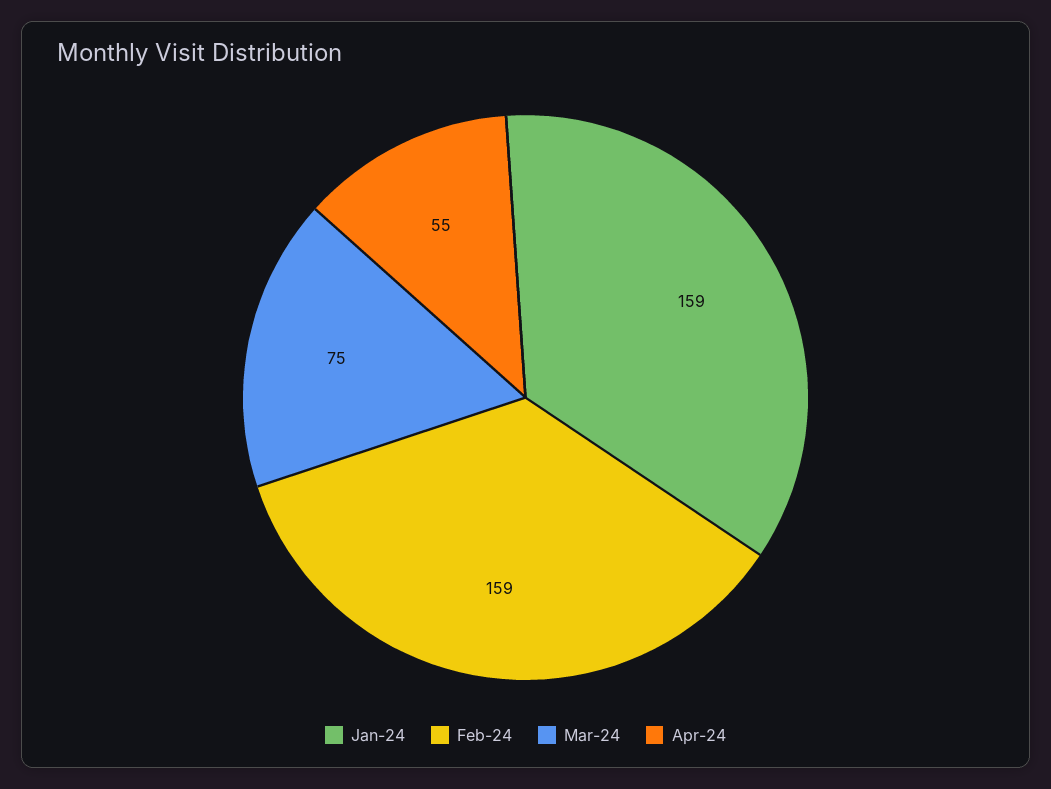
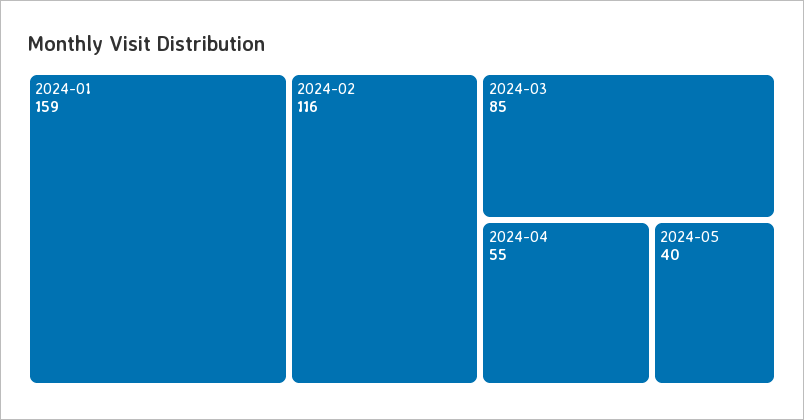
Feb-24: 159 -> 116
Mar-24: 75 -> 85
2024-05: none -> 40

